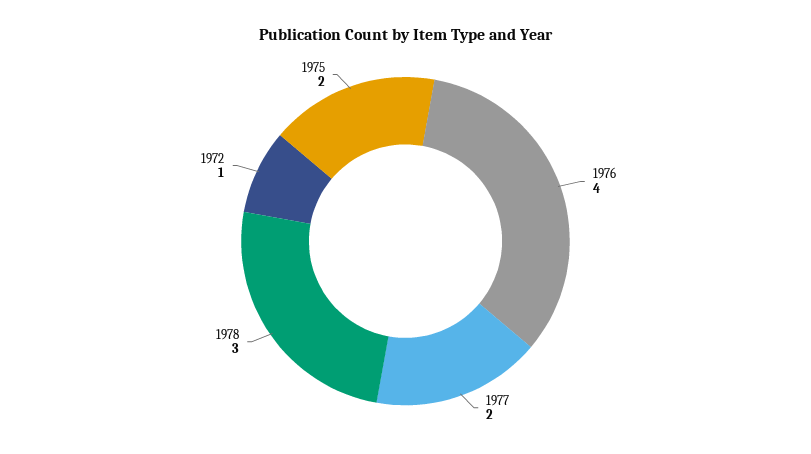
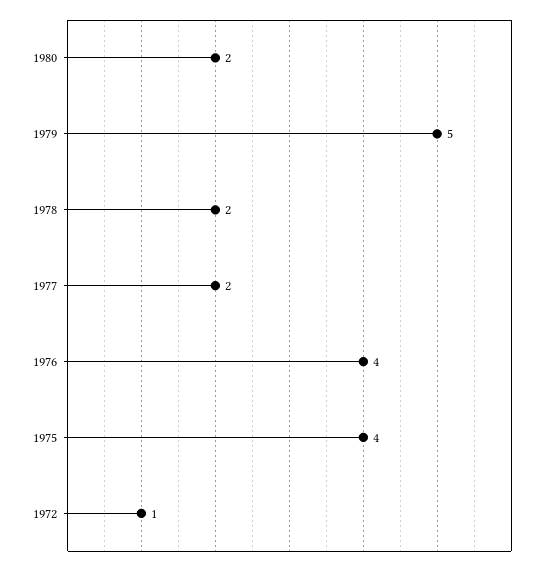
1978: 3 -> 2
1975: 2 -> 4
1980: none -> 2
1979: none -> 5

